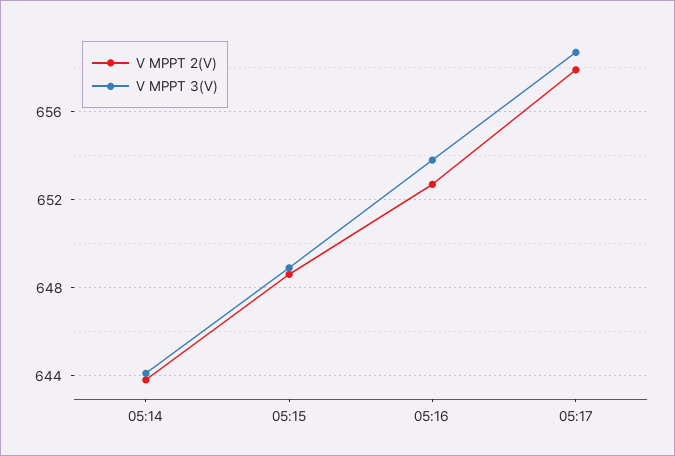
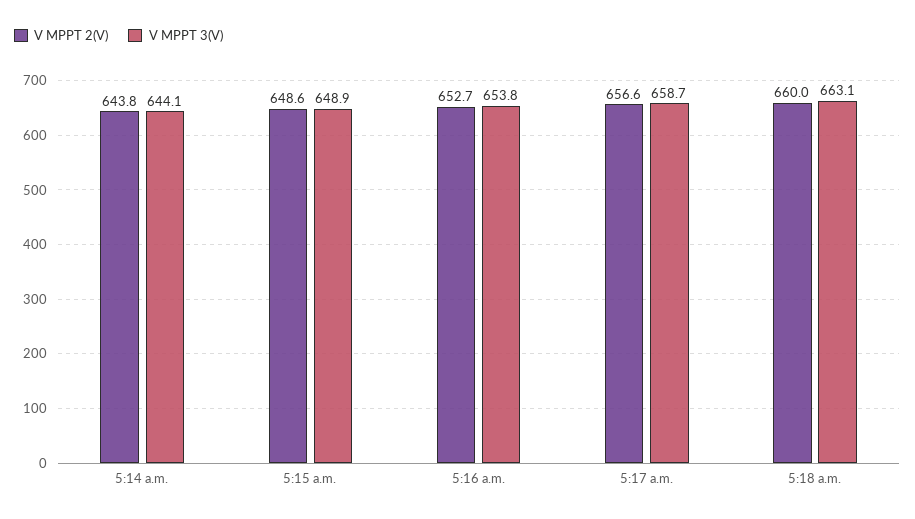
V MPPT 2(V), 05:17: 658 -> 656.6
V MPPT 2(V), 5:18 a.m.: none -> 660
V MPPT 3(V), 5:18 a.m.: none -> 663.1

